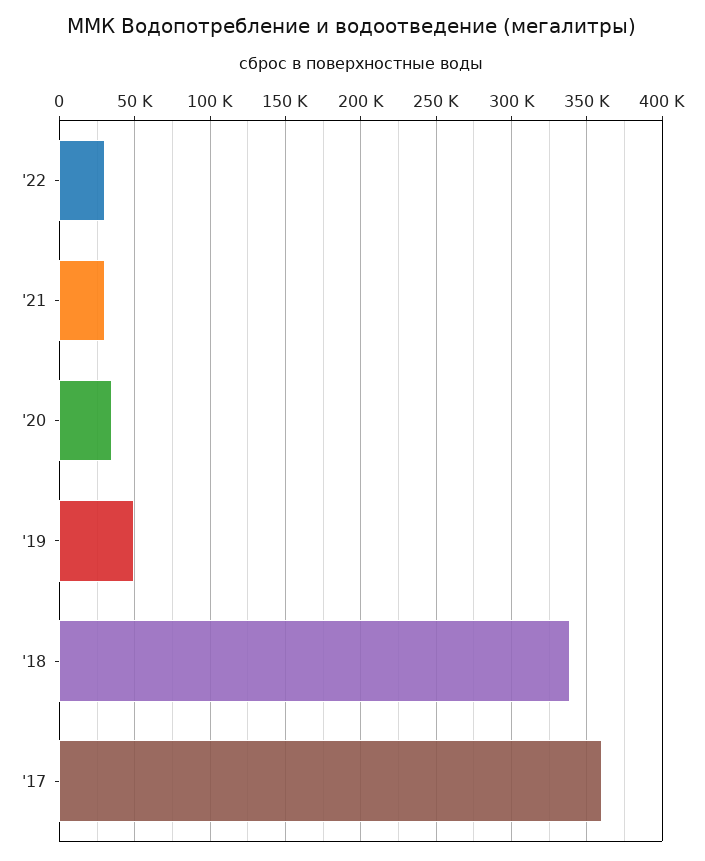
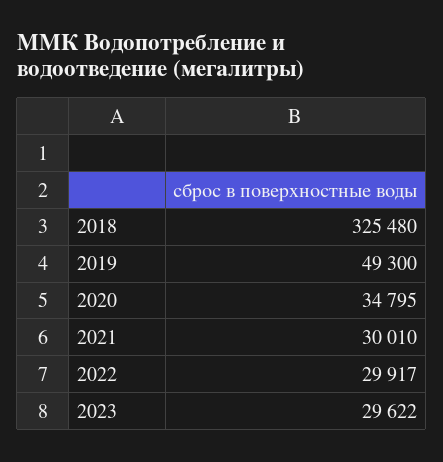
'18: 340000 -> 325480
'17: 360000 -> none
2023: none -> 29622

